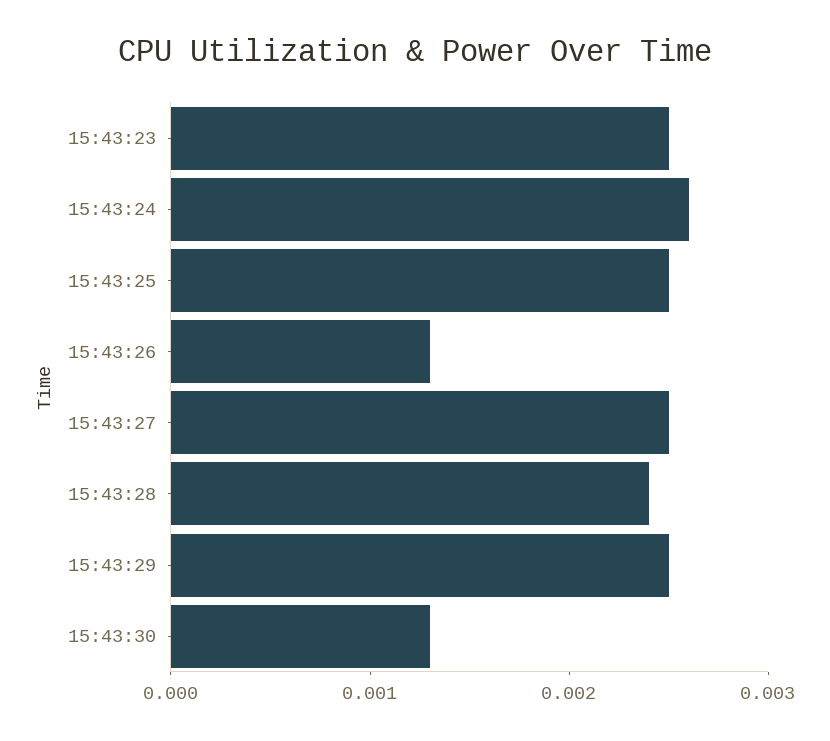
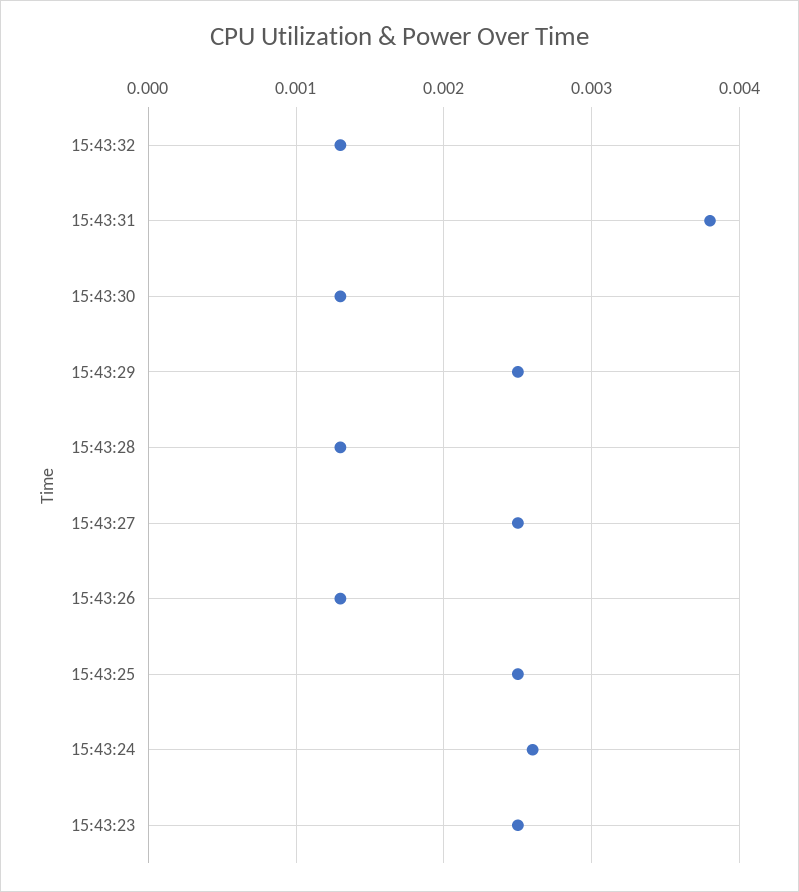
15:43:28: 0.0024 -> 0.0013
15:43:32: none -> 0.0013
15:43:31: none -> 0.0038

